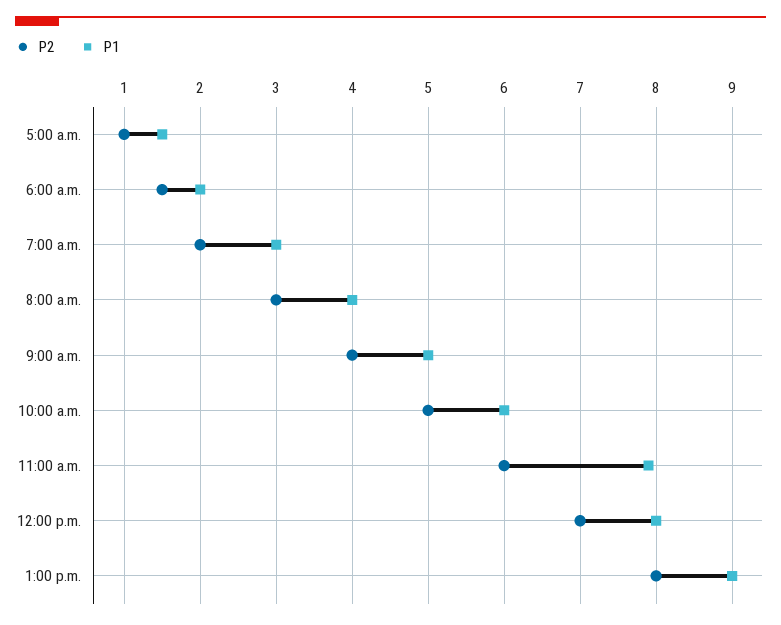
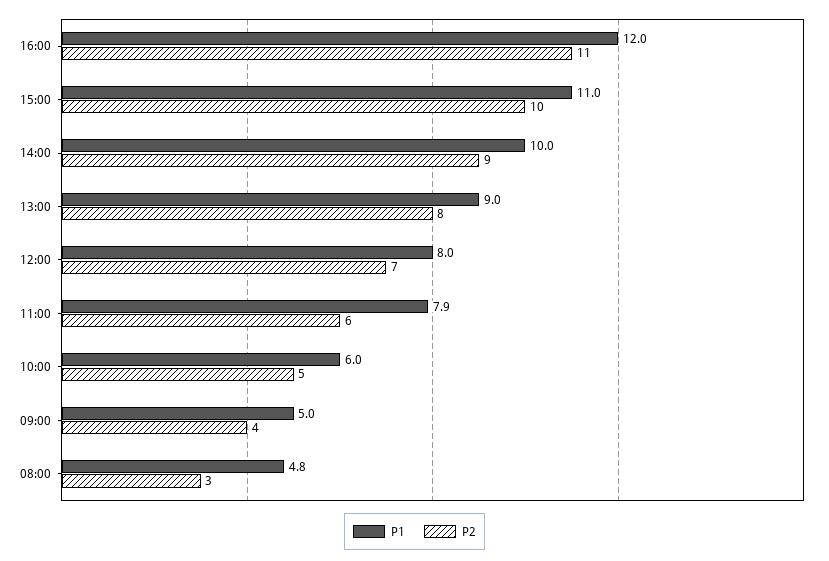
P2, 5:00 a.m.: 1 -> none
P1, 5:00 a.m.: 1.5 -> none
P2, 6:00 a.m.: 1.5 -> none
P1, 6:00 a.m.: 2 -> none
P2, 7:00 a.m.: 2 -> none
P1, 7:00 a.m.: 3 -> none
P1, 8:00 a.m.: 4 -> 4.8
P1, 16:00: none -> 12
P2, 16:00: none -> 11
P1, 15:00: none -> 11
P2, 15:00: none -> 10
P1, 14:00: none -> 10
P2, 14:00: none -> 9

